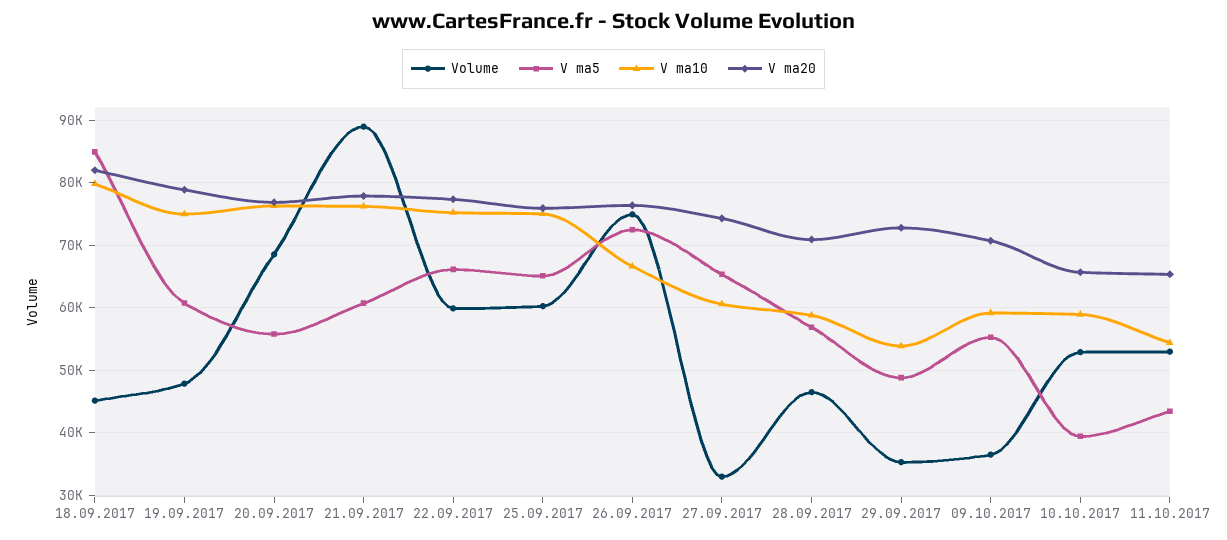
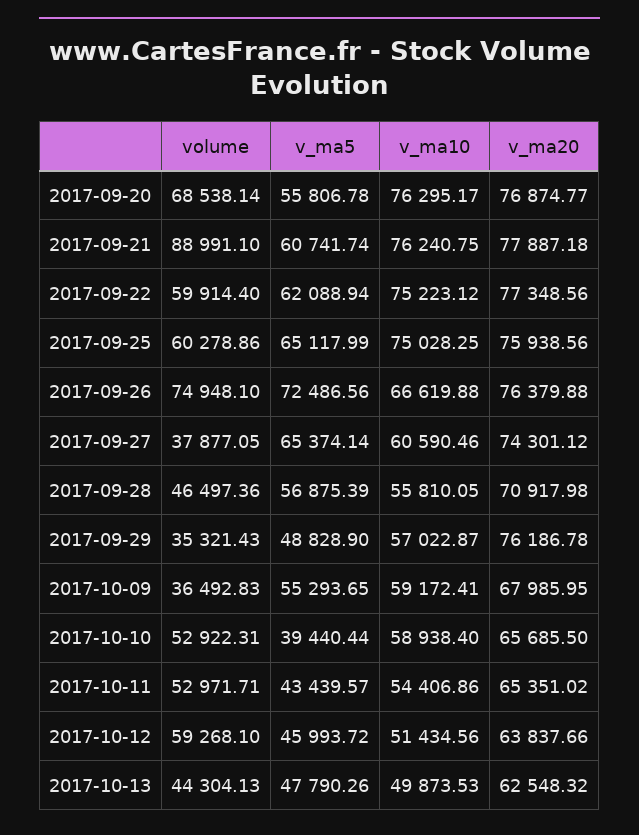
Volume, 18.09.2017: 45000 -> none
V ma5, 18.09.2017: 85000 -> none
V ma10, 18.09.2017: 80000 -> none
V ma20, 18.09.2017: 82000 -> none
Volume, 19.09.2017: 48000 -> none
V ma5, 19.09.2017: 61000 -> none
V ma10, 19.09.2017: 75000 -> none
V ma20, 19.09.2017: 79000 -> none
V ma5, 22.09.2017: 66000 -> 62088.94
Volume, 27.09.2017: 33000 -> 37877.05
V ma10, 28.09.2017: 59000 -> 55810.05
V ma10, 29.09.2017: 54000 -> 57022.87
V ma20, 29.09.2017: 73000 -> 76186.78
V ma20, 09.10.2017: 71000 -> 67985.95
Volume, 2017-10-12: none -> 59268.1
V ma5, 2017-10-12: none -> 45993.72
V ma10, 2017-10-12: none -> 51434.56
V ma20, 2017-10-12: none -> 63837.66
Volume, 2017-10-13: none -> 44304.13
V ma5, 2017-10-13: none -> 47790.26
V ma10, 2017-10-13: none -> 49873.53
V ma20, 2017-10-13: none -> 62548.32

